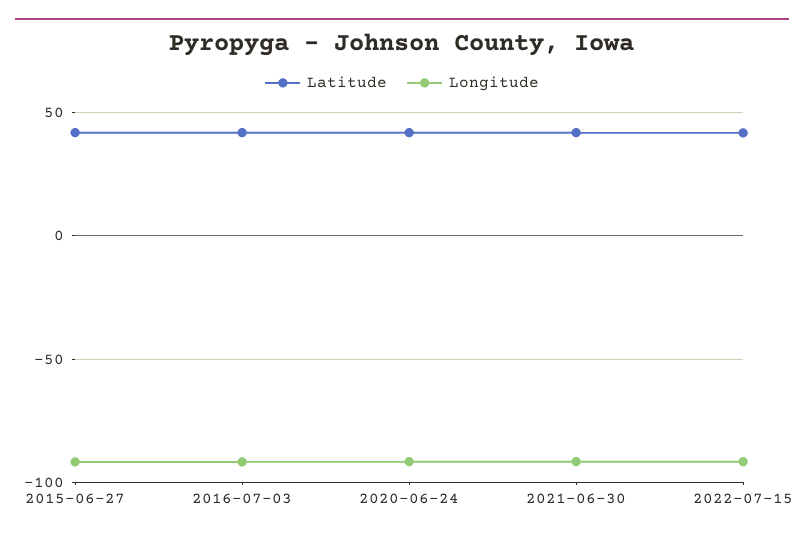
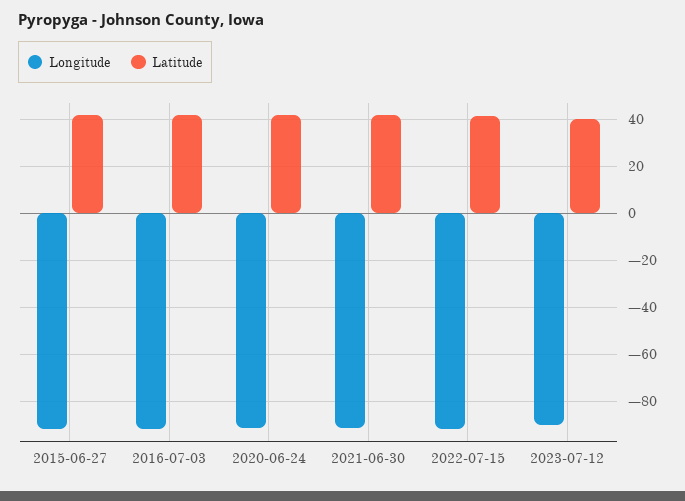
Longitude, 2023-07-12: none -> -90
Latitude, 2023-07-12: none -> 40

